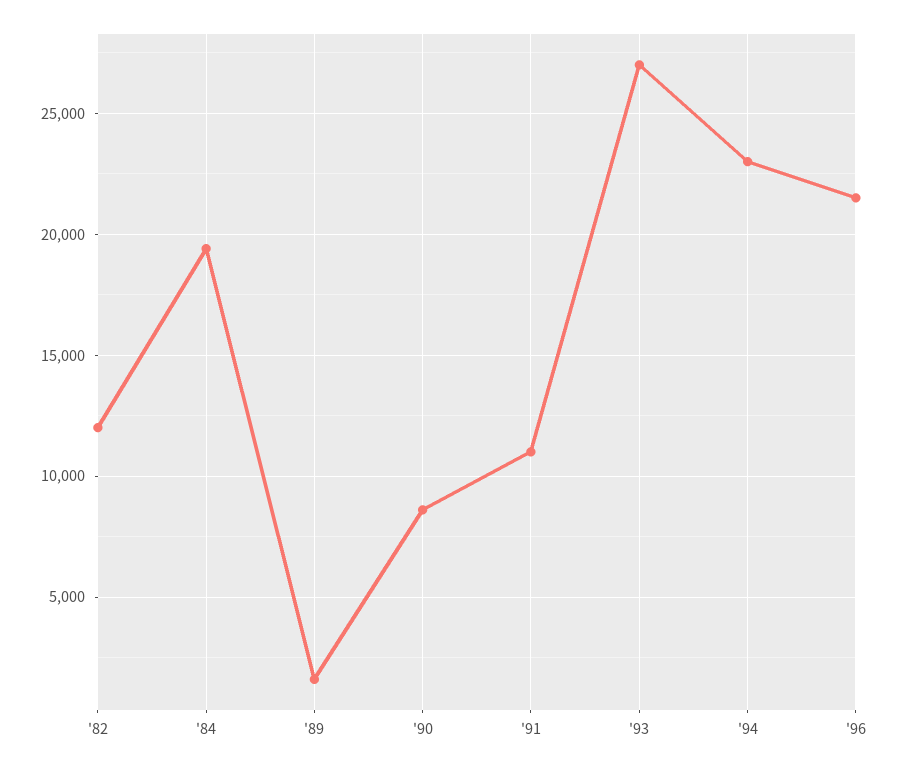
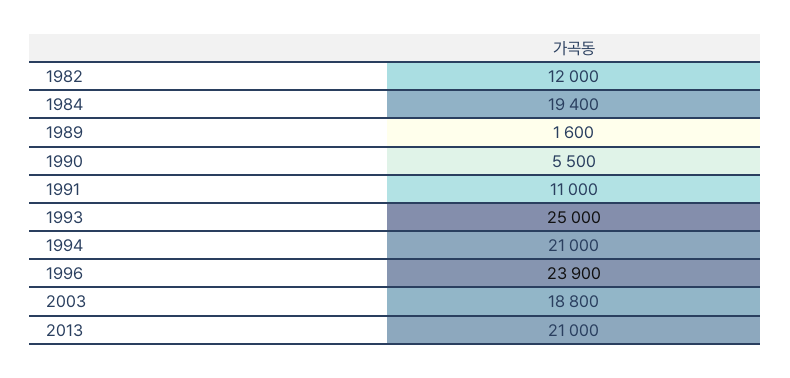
'90: 8500 -> 5500
'93: 27000 -> 25000
'94: 23000 -> 21000
'96: 21500 -> 23900
2003: none -> 18800
2013: none -> 21000

